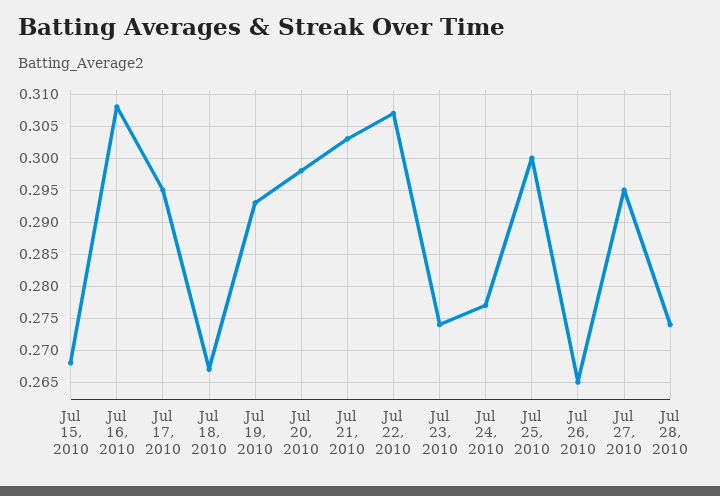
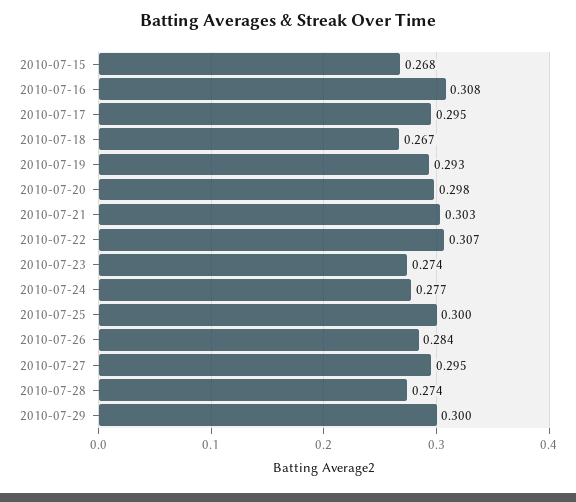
Jul 26, 2010: 0.265 -> 0.284
2010-07-29: none -> 0.3

